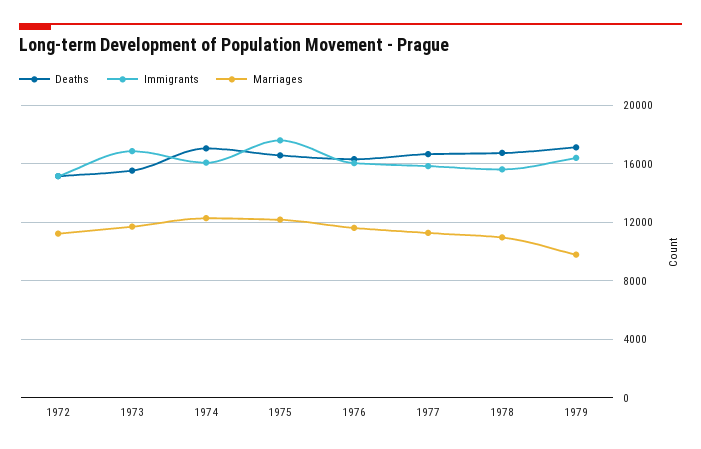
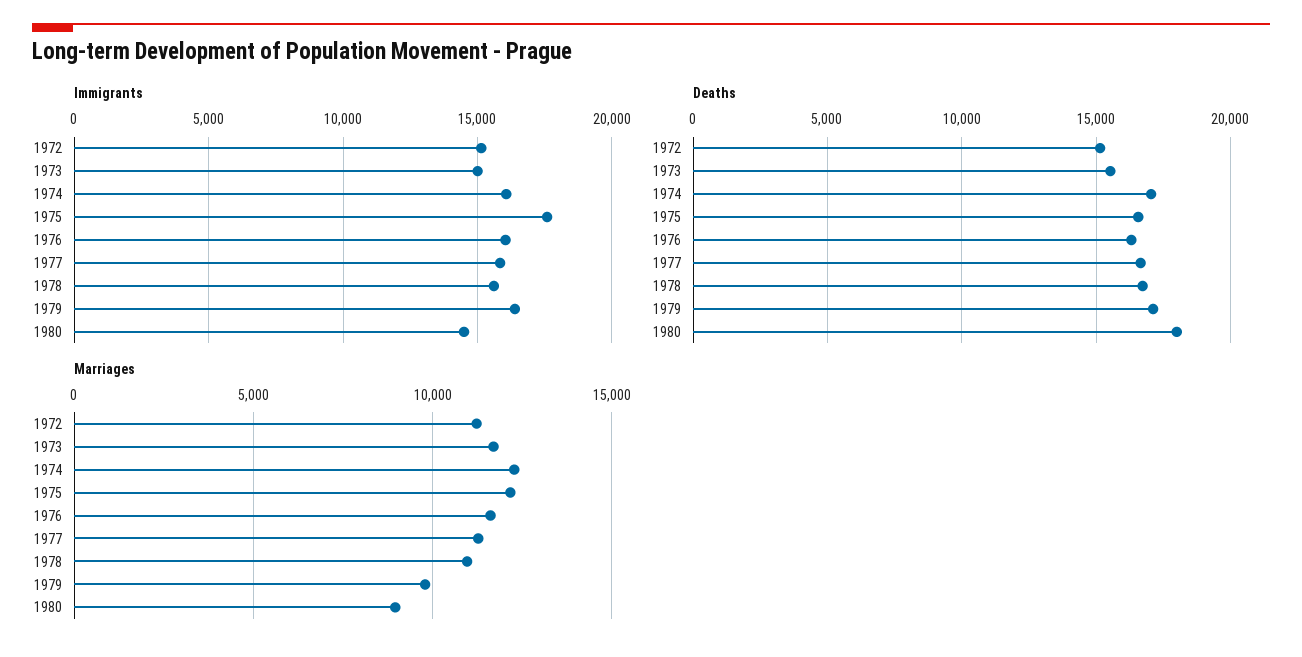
Immigrants, 1973: 17000 -> 15000
Immigrants, 1980: none -> 14500
Deaths, 1980: none -> 18000
Marriages, 1980: none -> 9000

